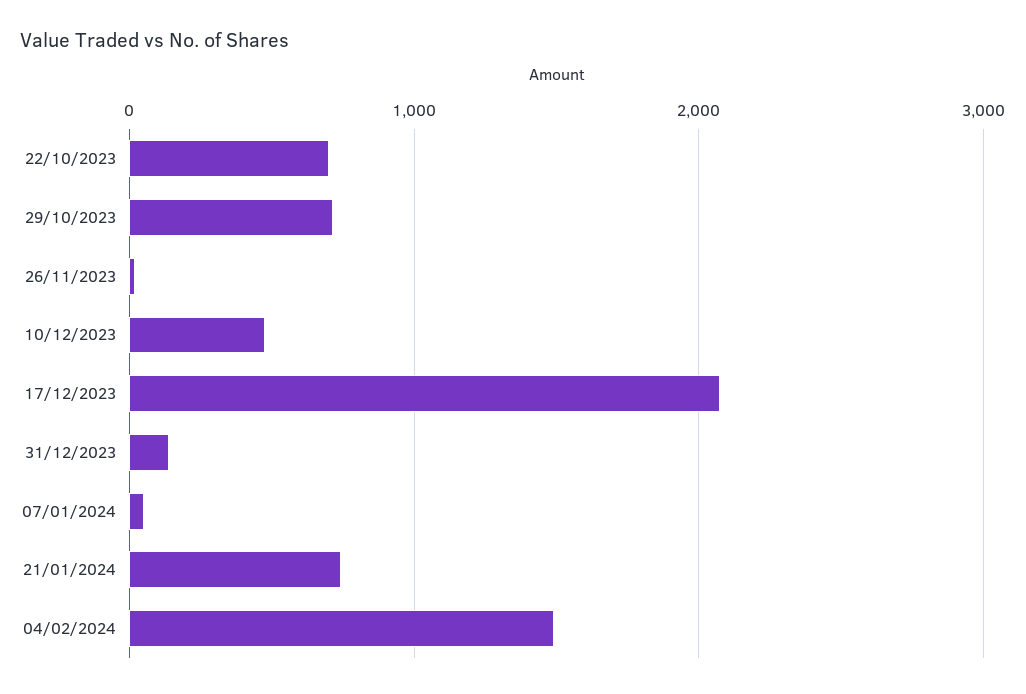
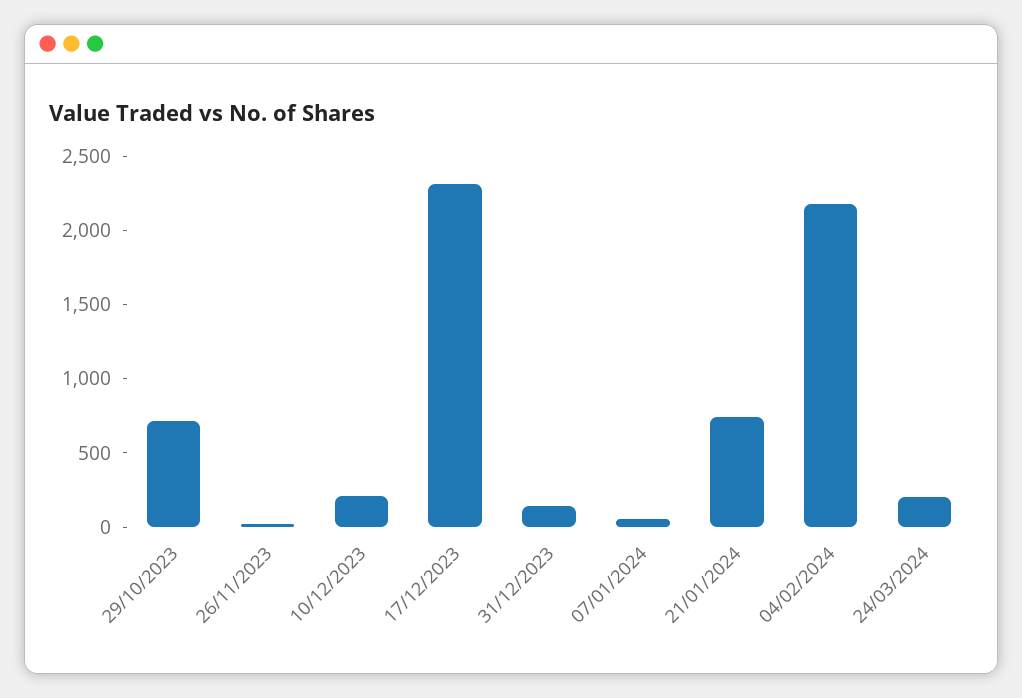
22/10/2023: 700 -> none
10/12/2023: 500 -> 200
17/12/2023: 2100 -> 2300
04/02/2024: 1500 -> 2200
24/03/2024: none -> 200

